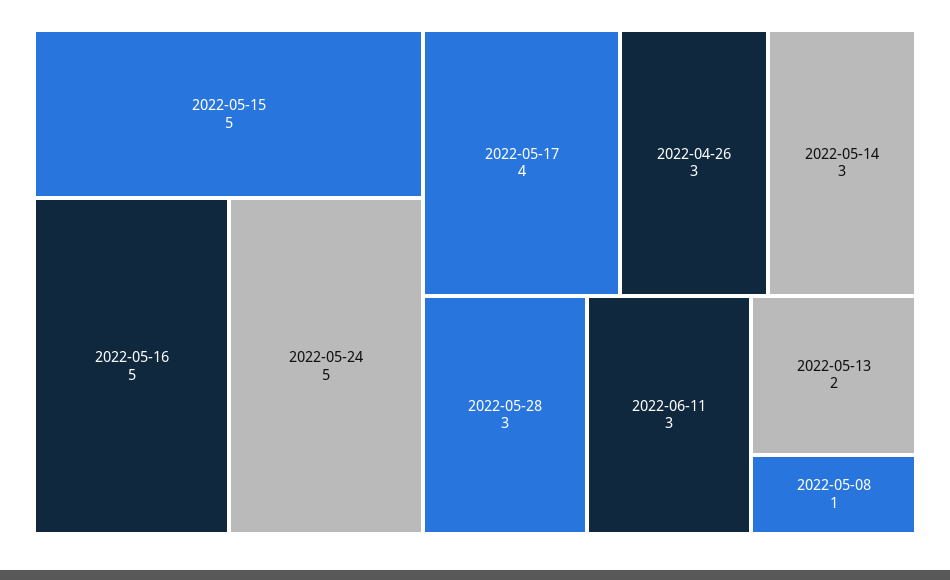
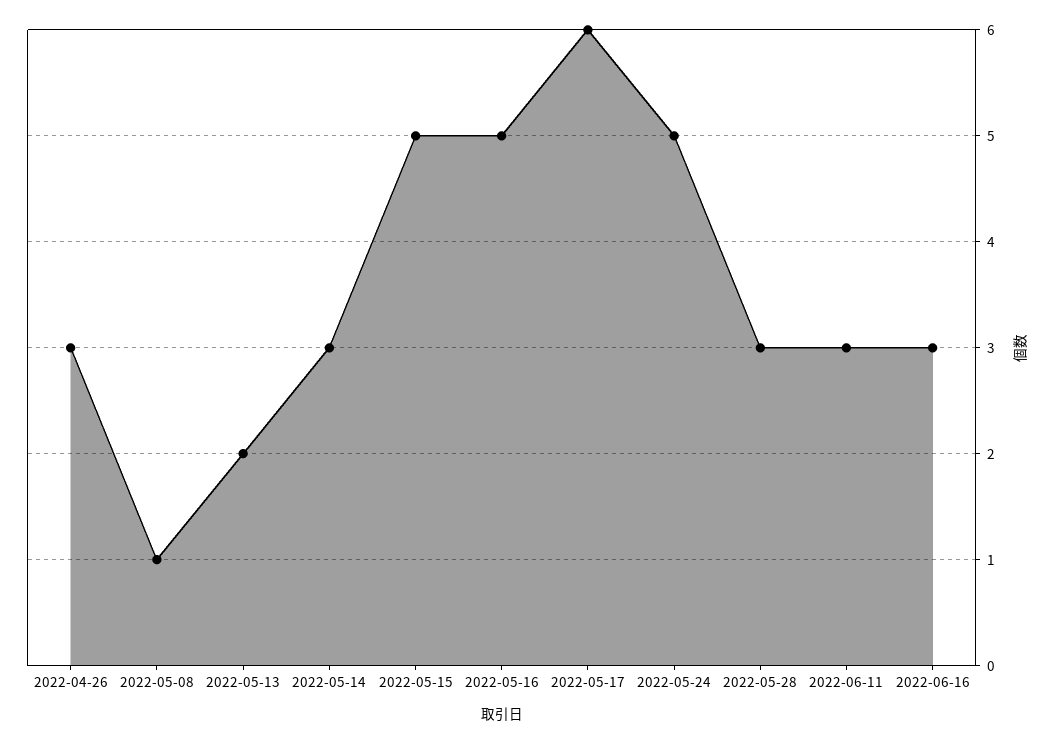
2022-05-17: 4 -> 6
2022-06-16: none -> 3

